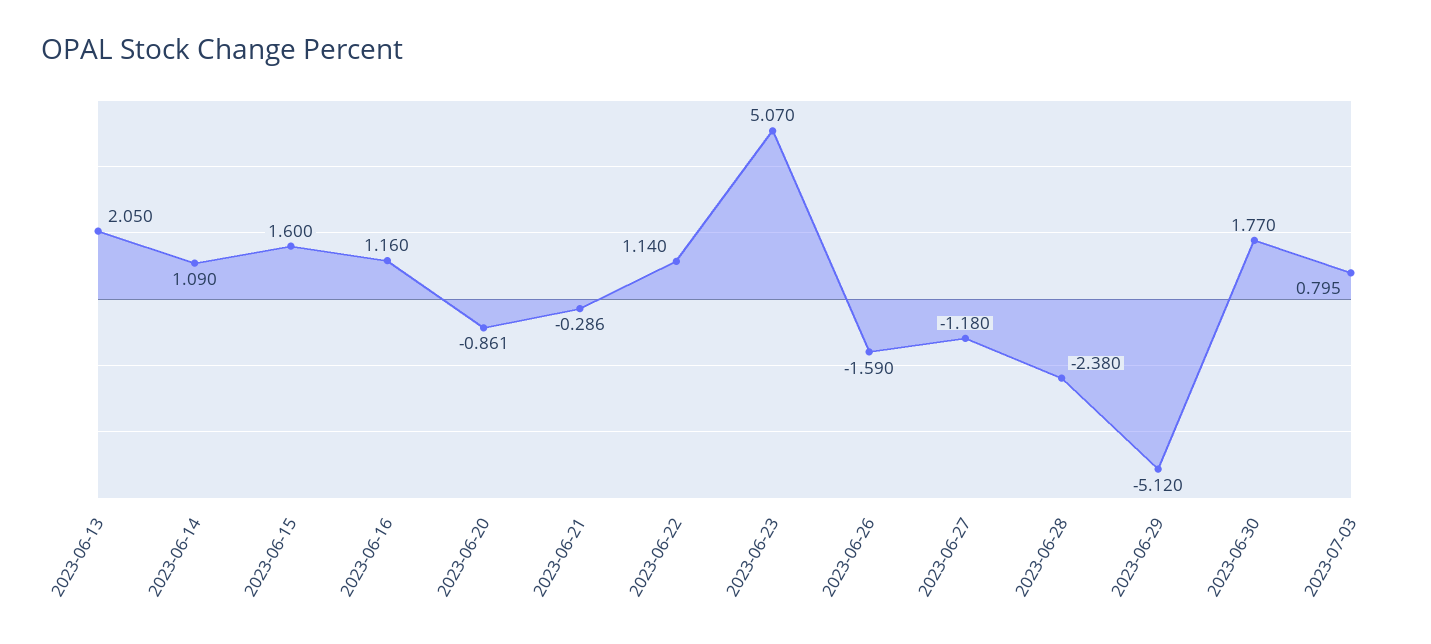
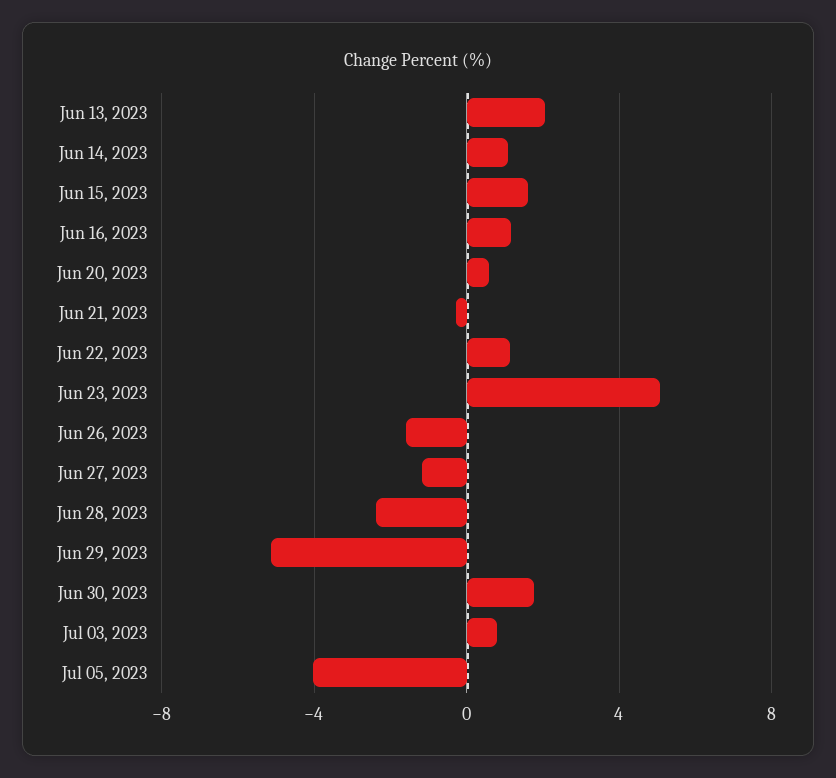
2023-06-20: -0.861 -> 0.5
Jul 05, 2023: none -> -4

